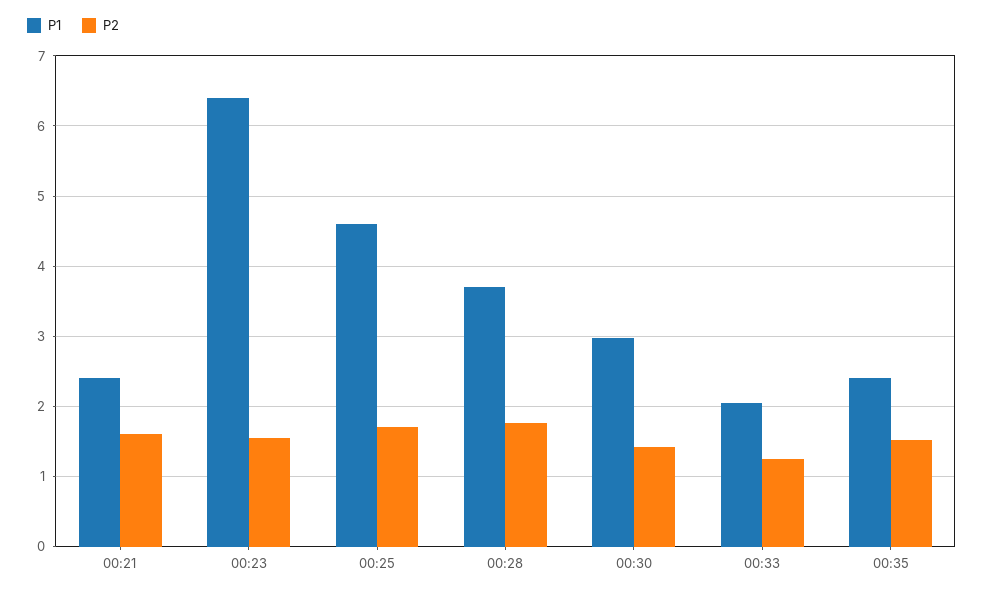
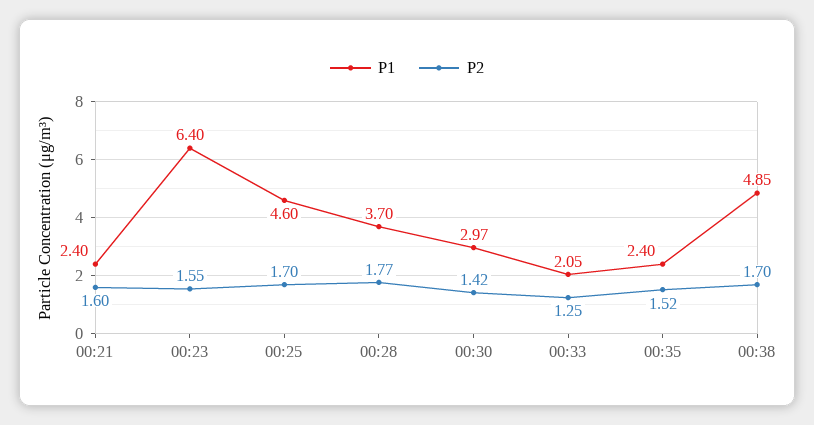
P1, 00:38: none -> 4.85
P2, 00:38: none -> 1.7

